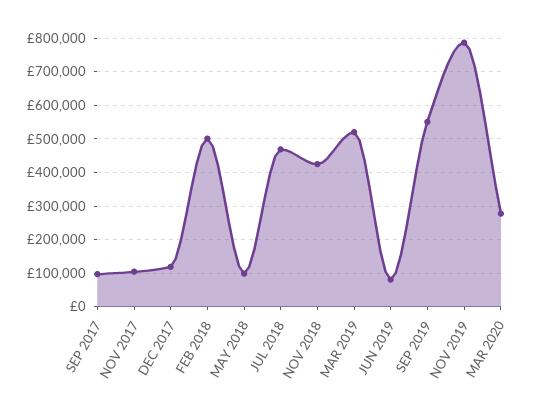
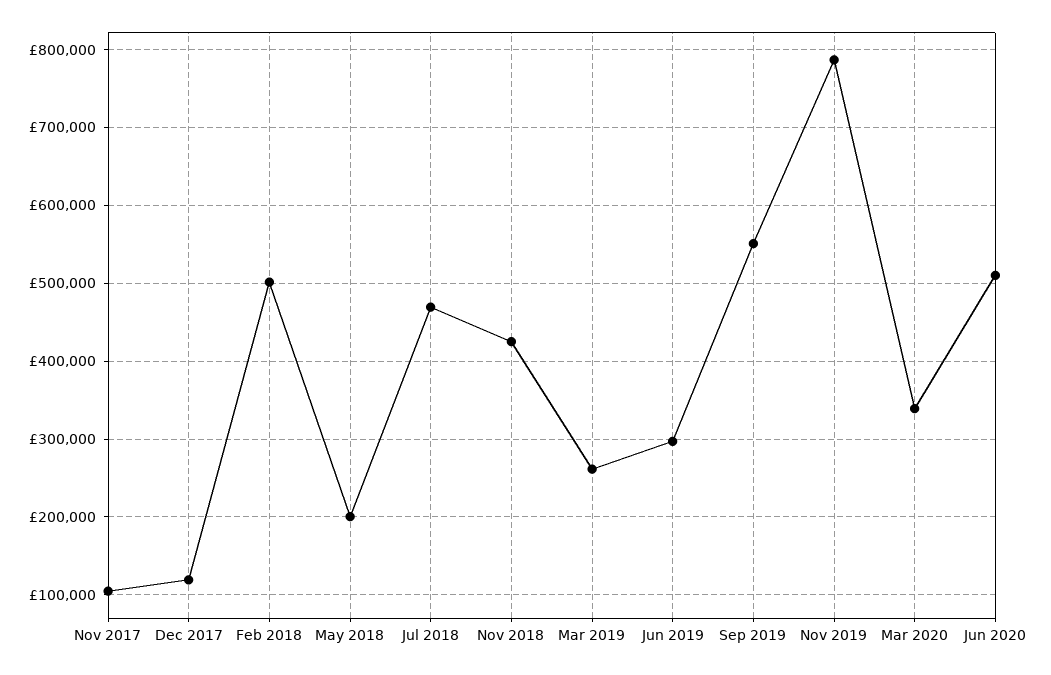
SEP 2017: 100000 -> none
MAY 2018: 100000 -> 200000
MAR 2019: 520000 -> 260000
JUN 2019: 80000 -> 300000
MAR 2020: 280000 -> 340000
Jun 2020: none -> 510000

